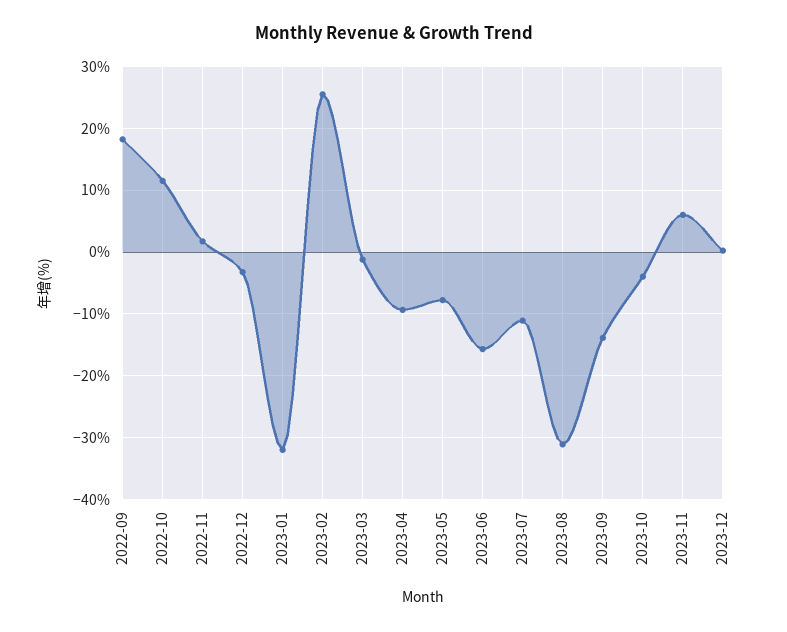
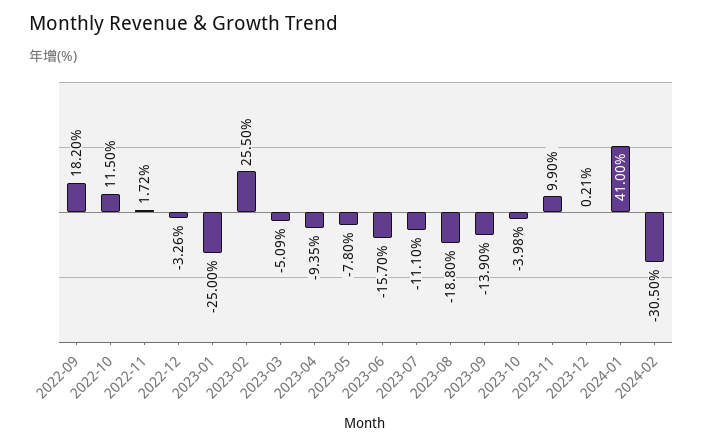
2023-01: -32 -> -25
2023-03: -1 -> -5.09
2023-08: -31 -> -18.8
2023-11: 6 -> 9.9
2024-01: none -> 41
2024-02: none -> -30.5

